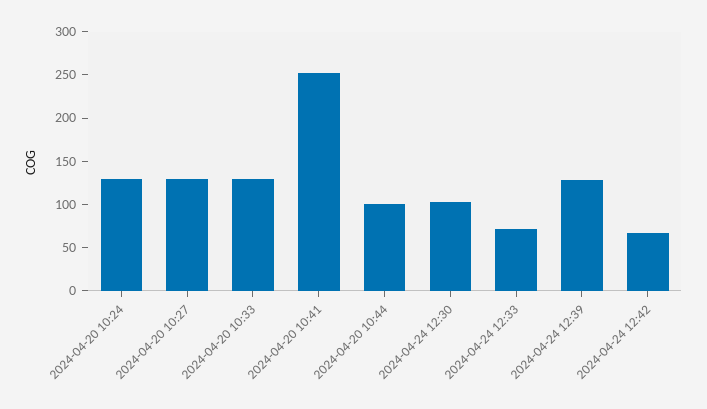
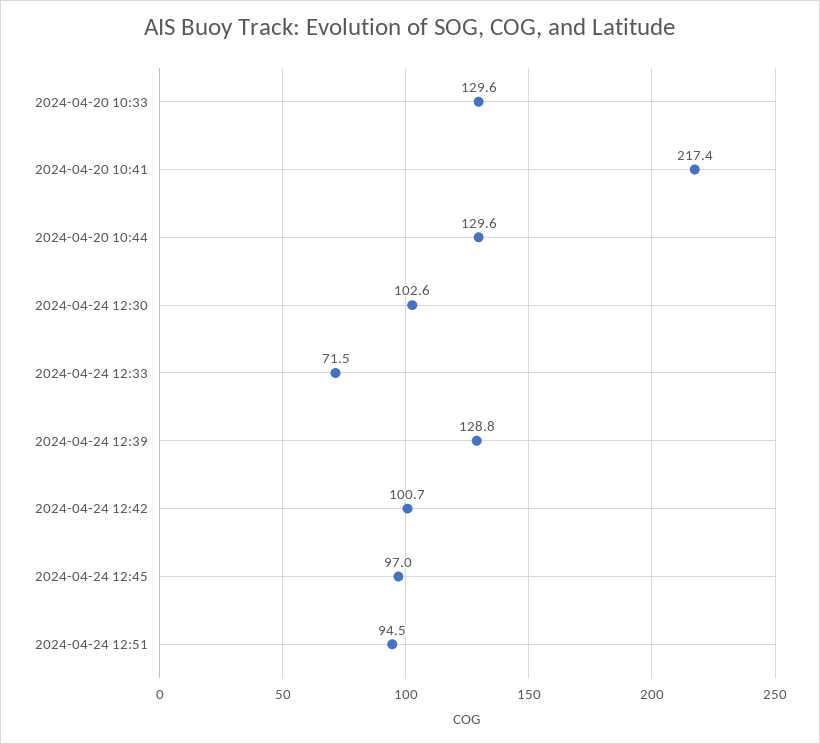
2024-04-20 10:24: 130 -> none
2024-04-20 10:27: 130 -> none
2024-04-20 10:41: 250 -> 217.4
2024-04-20 10:44: 100 -> 129.6
2024-04-24 12:42: 70 -> 100.7
2024-04-24 12:45: none -> 97
2024-04-24 12:51: none -> 94.5

